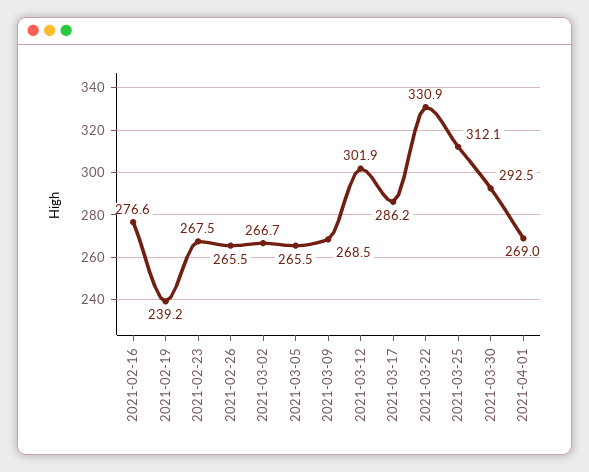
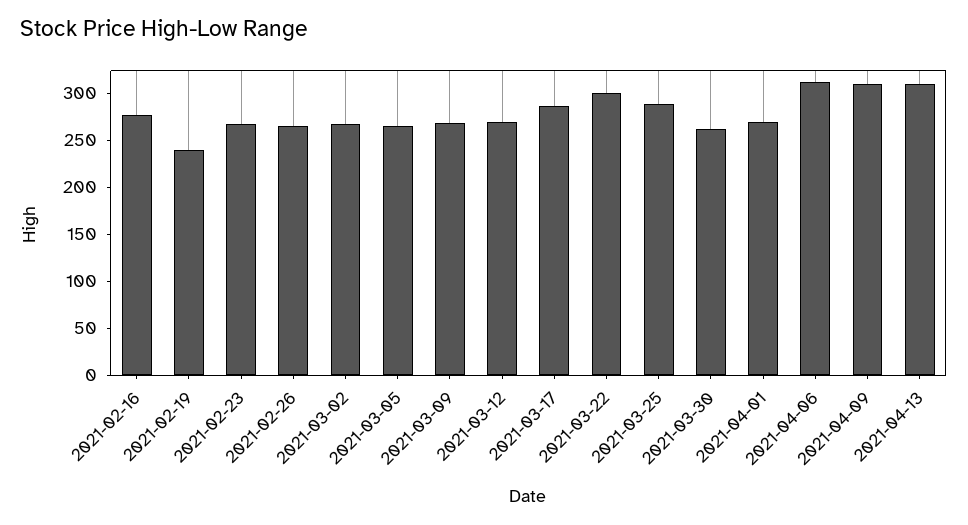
2021-03-12: 301.9 -> 270
2021-03-22: 330.9 -> 300
2021-03-25: 312.1 -> 290
2021-03-30: 292.5 -> 260
2021-04-06: none -> 310
2021-04-09: none -> 310
2021-04-13: none -> 310

